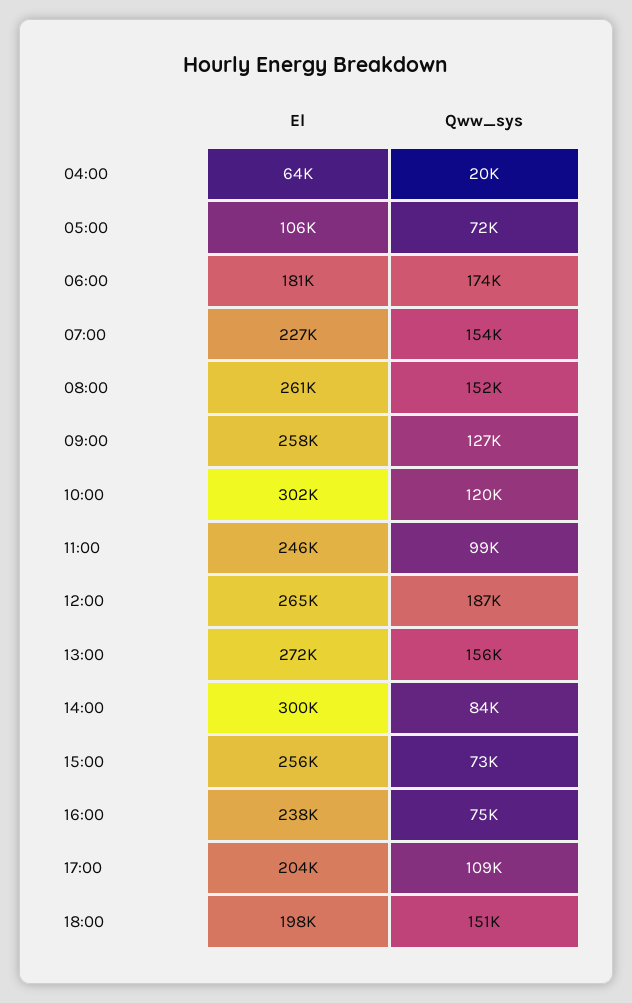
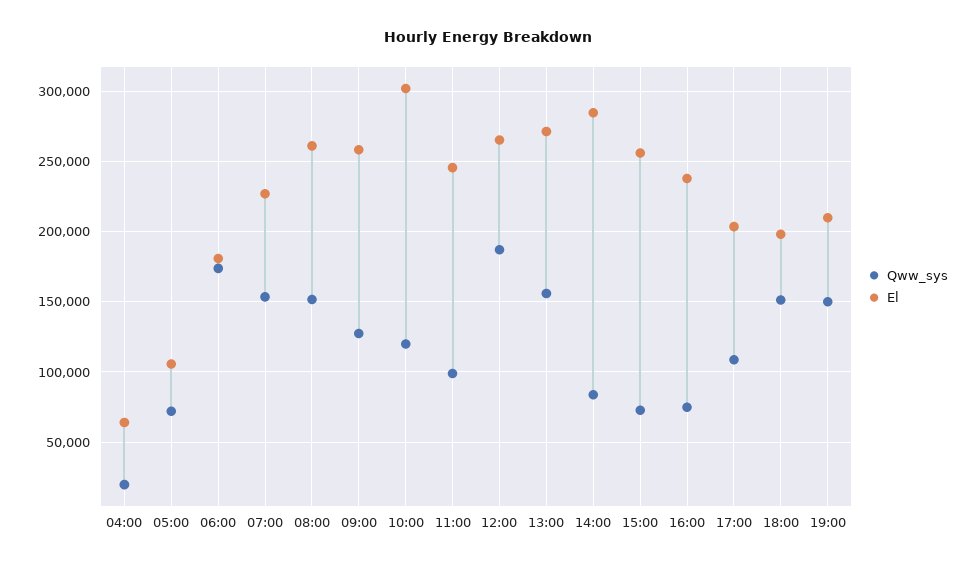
El, 14:00: 300000 -> 285000
Qww_sys, 19:00: none -> 150000
El, 19:00: none -> 210000

